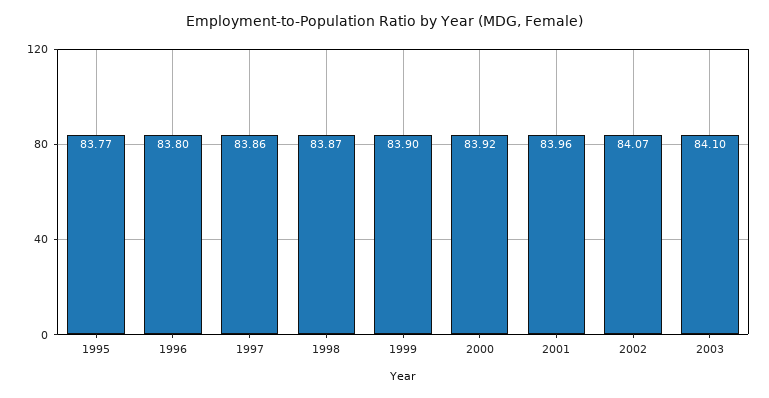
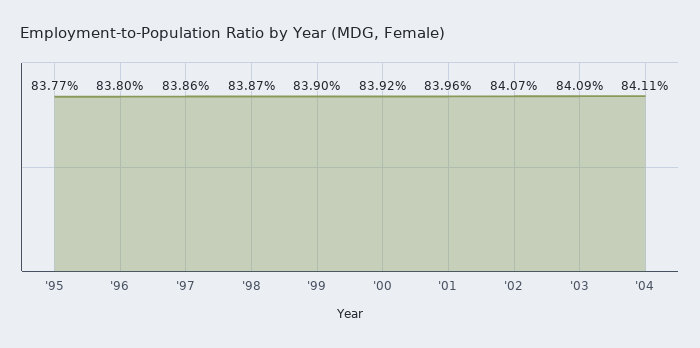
2003: 84.1 -> 84.09
'04: none -> 84.11

